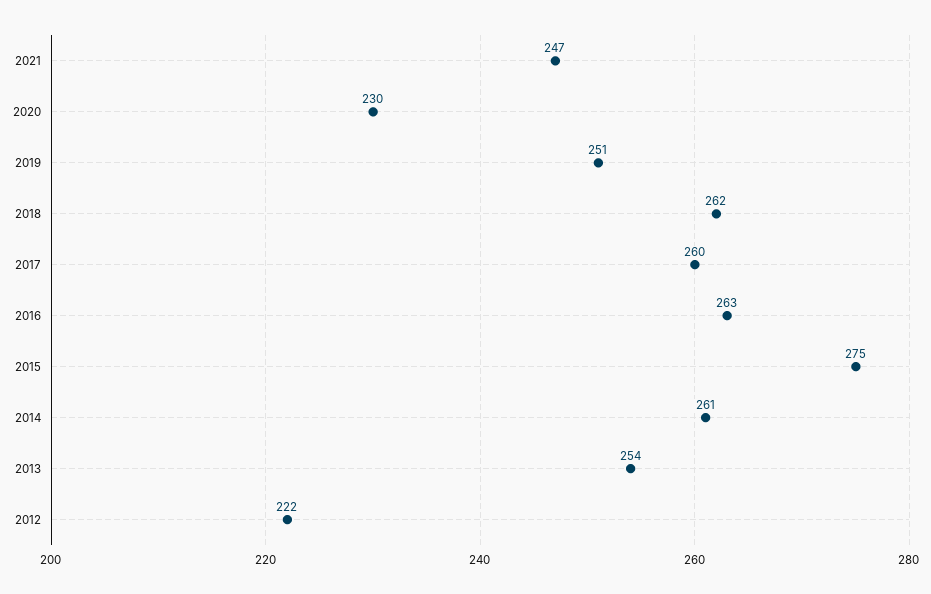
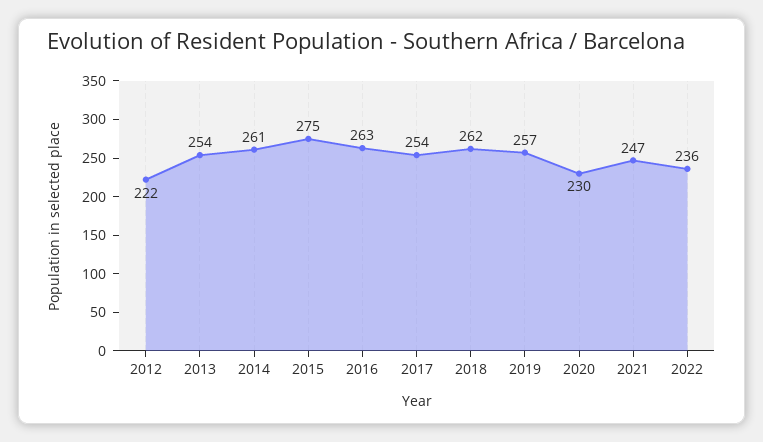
2019: 251 -> 257
2017: 260 -> 254
2022: none -> 236

